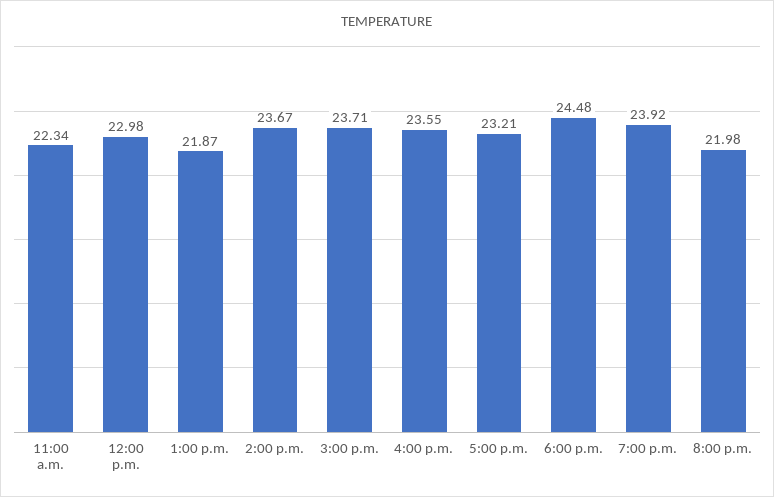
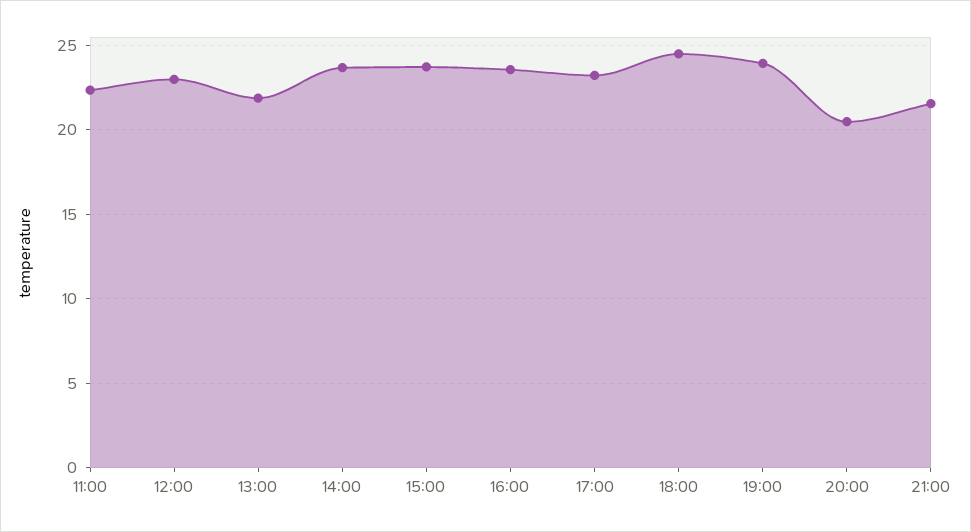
8:00 p.m.: 21.98 -> 20.5
21:00: none -> 21.5

